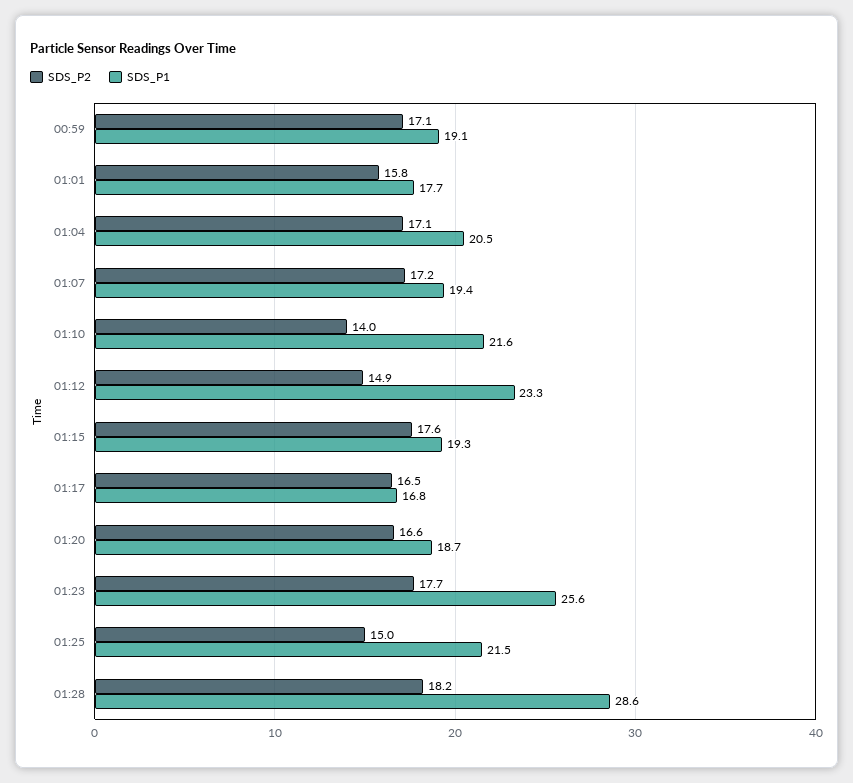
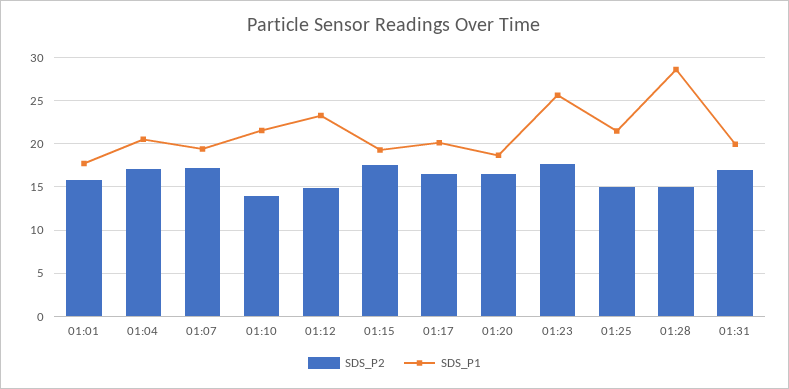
SDS_P2, 00:59: 17.1 -> none
SDS_P1, 00:59: 19.1 -> none
SDS_P1, 01:17: 16.8 -> 20
SDS_P2, 01:28: 18.2 -> 15
SDS_P2, 01:31: none -> 17
SDS_P1, 01:31: none -> 20

